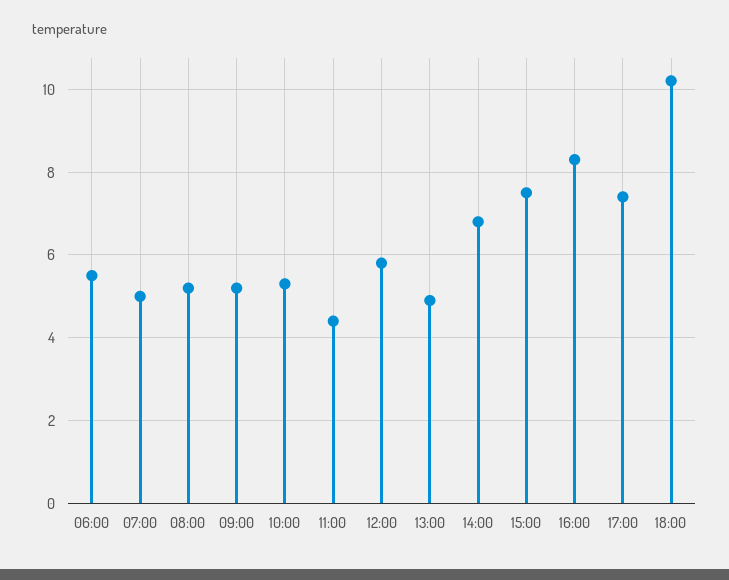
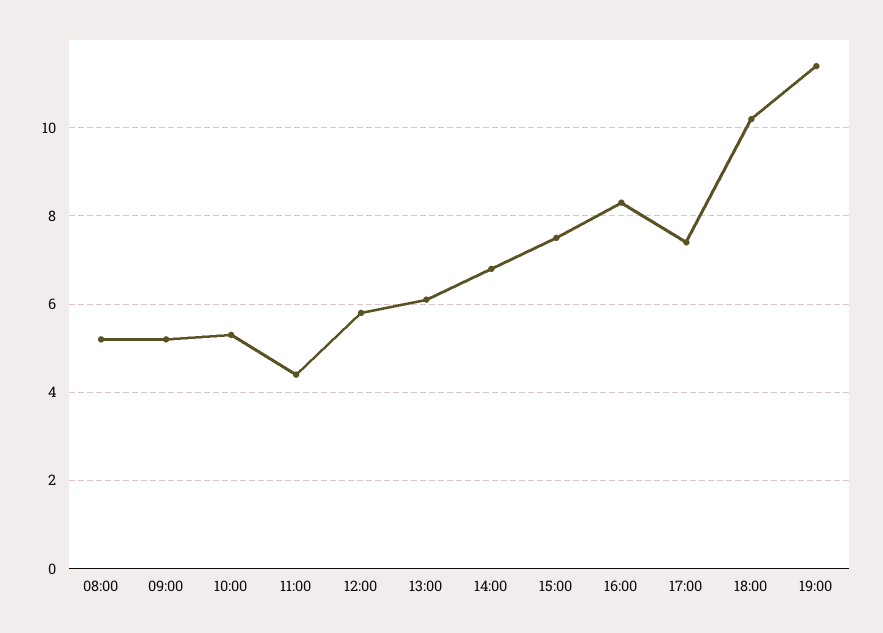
06:00: 5.5 -> none
07:00: 5 -> none
13:00: 5 -> 6
19:00: none -> 11.5

